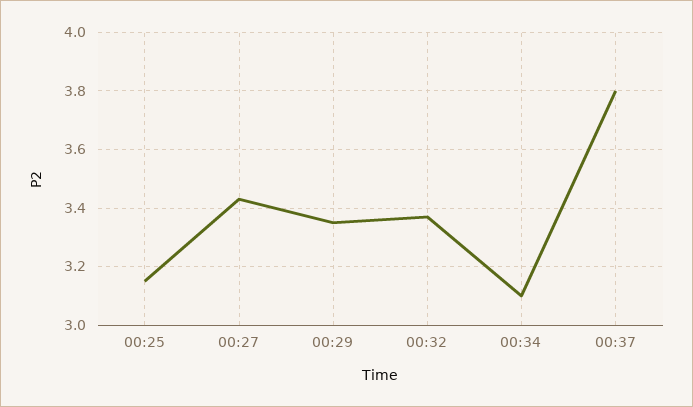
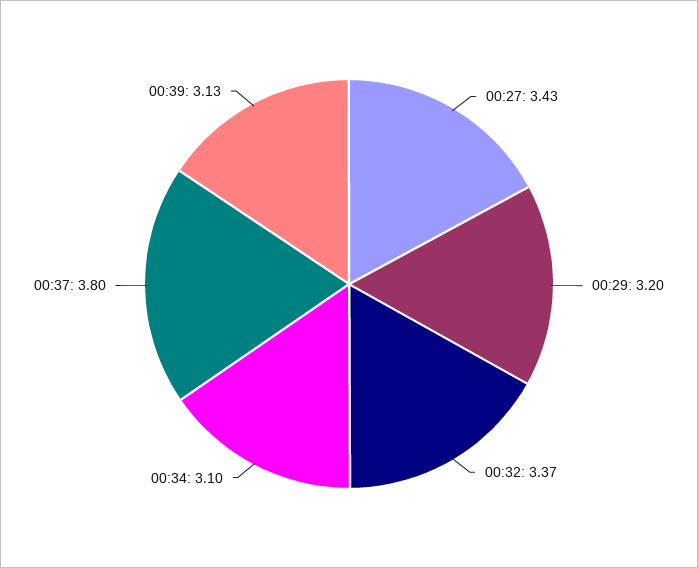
00:25: 3.15 -> none
00:29: 3.35 -> 3.2
00:39: none -> 3.13

